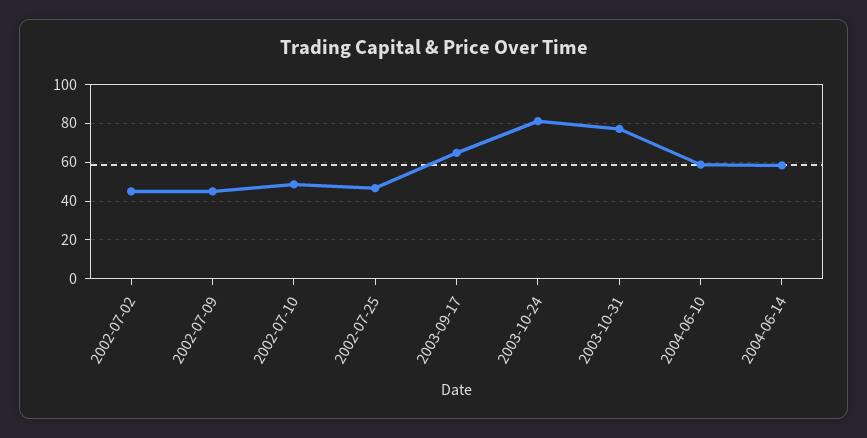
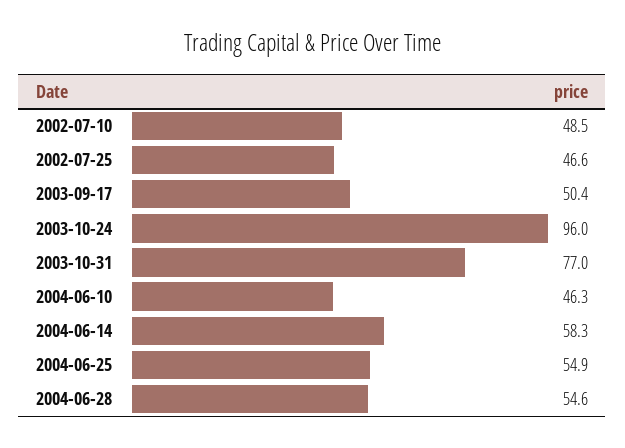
2002-07-02: 45 -> none
2002-07-09: 45 -> none
2003-09-17: 65 -> 50.4
2003-10-24: 80 -> 96
2004-06-10: 60 -> 46.3
2004-06-25: none -> 54.9
2004-06-28: none -> 54.6

